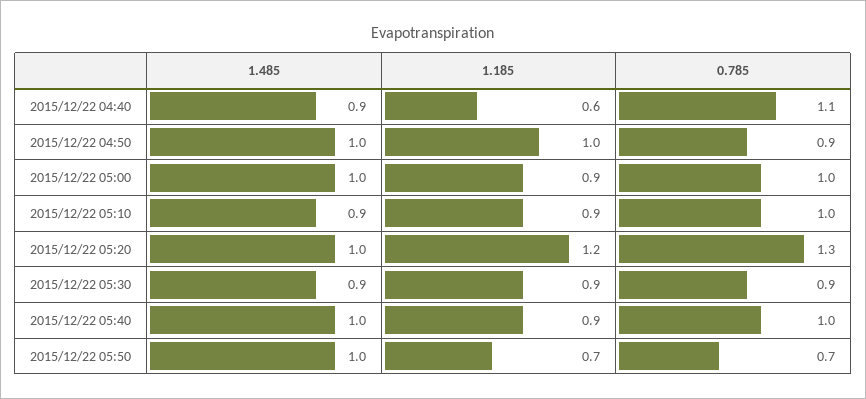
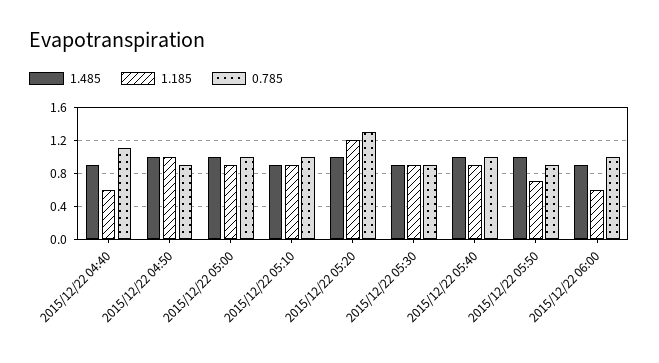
0.785, 2015/12/22 05:50: 0.7 -> 0.9
1.485, 2015/12/22 06:00: none -> 0.9
1.185, 2015/12/22 06:00: none -> 0.6
0.785, 2015/12/22 06:00: none -> 1

